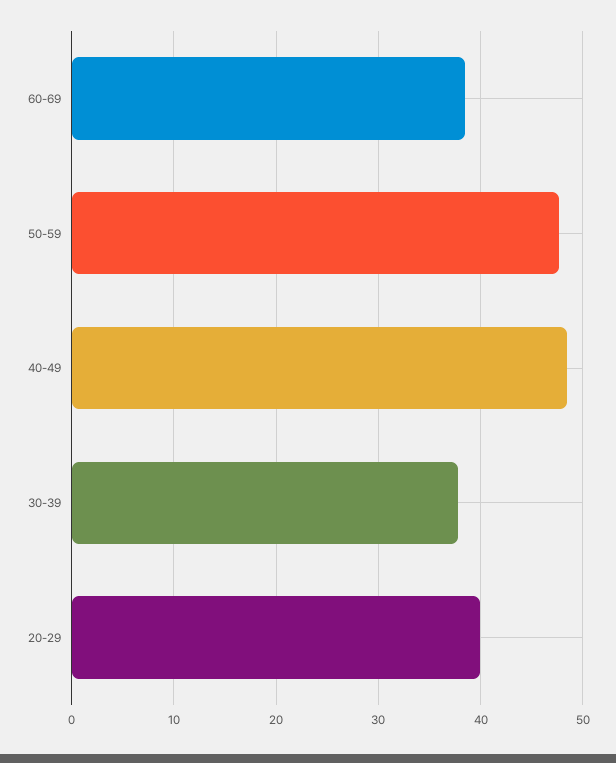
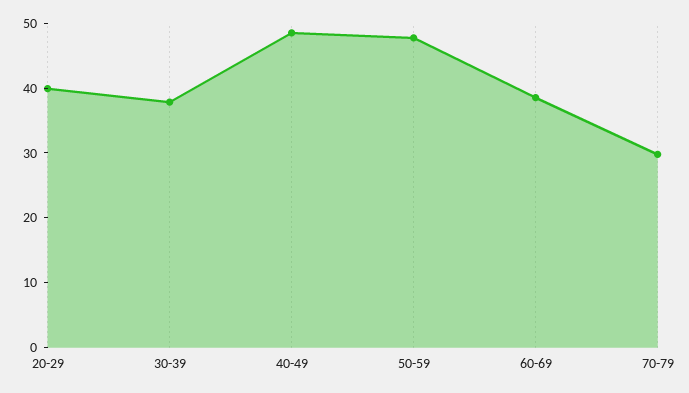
70-79: none -> 30

